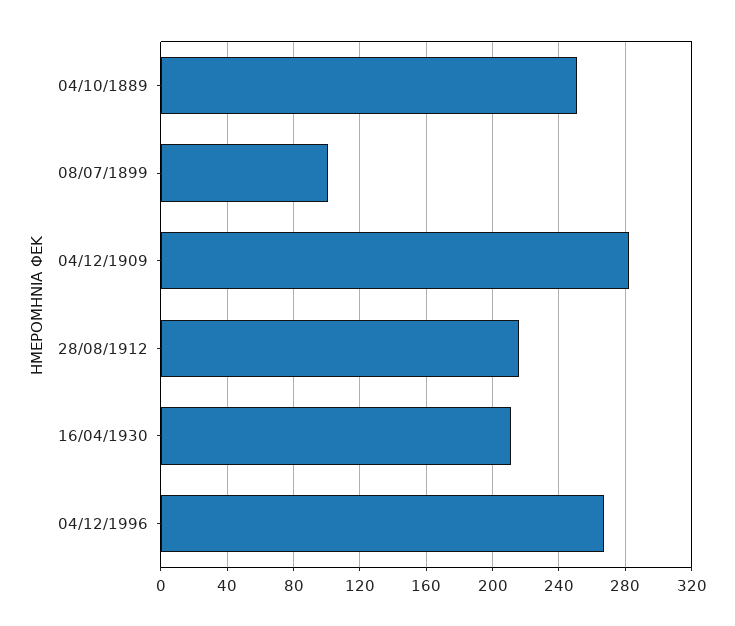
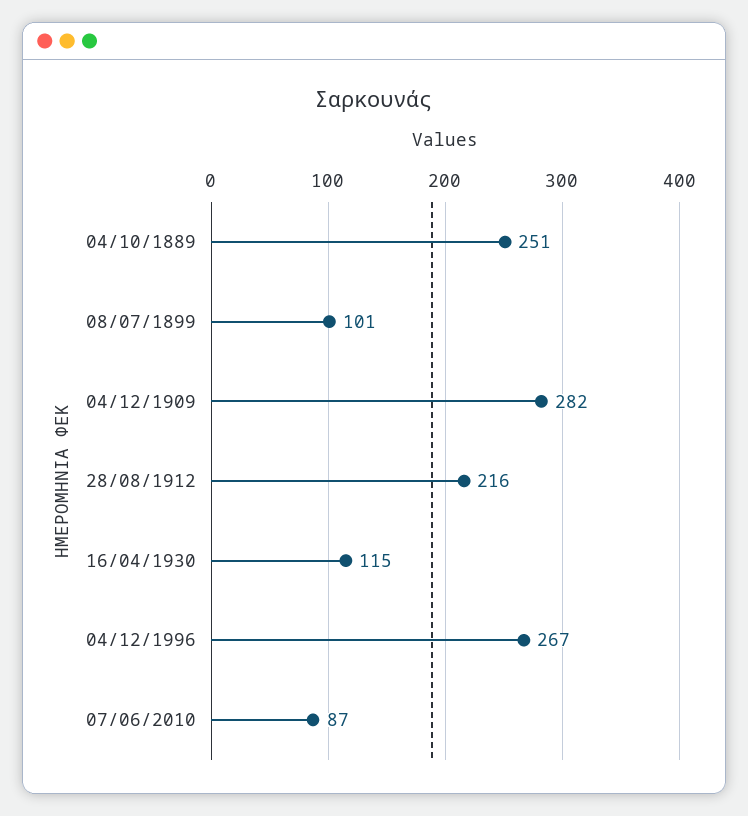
16/04/1930: 210 -> 115
07/06/2010: none -> 87

